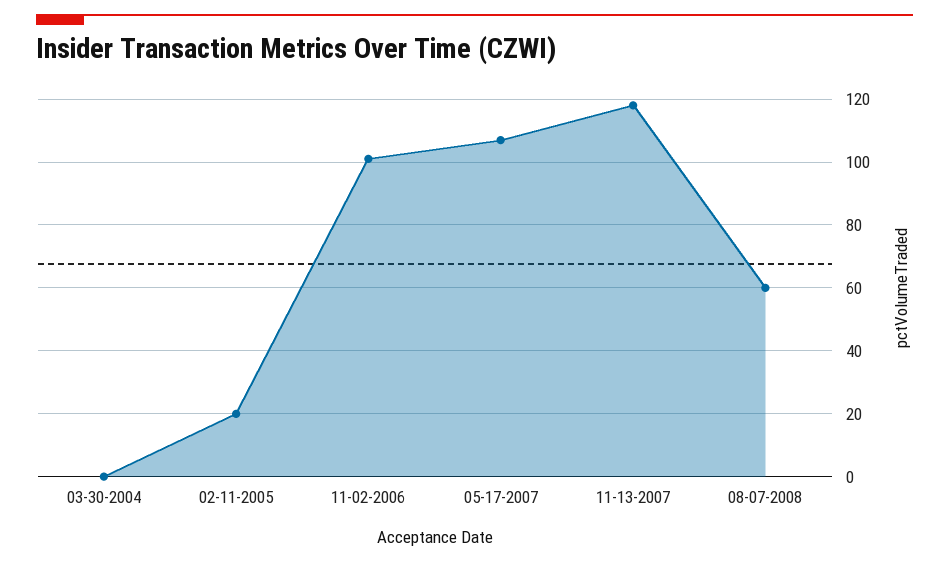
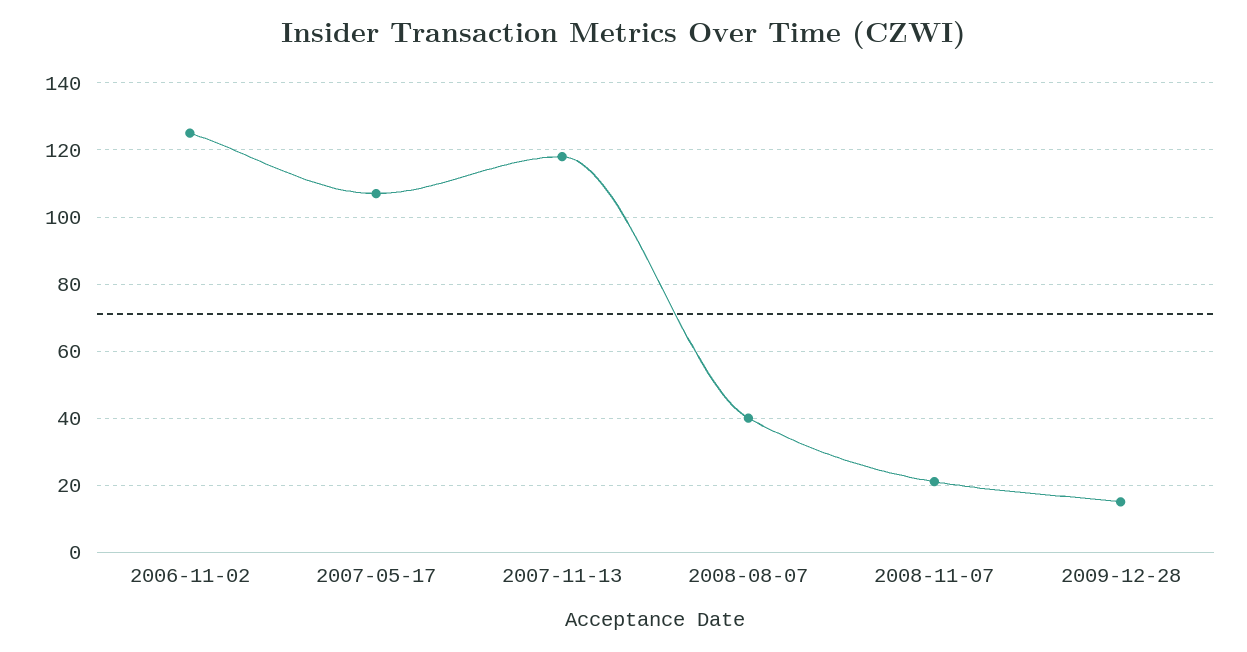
03-30-2004: 0 -> none
02-11-2005: 20 -> none
11-02-2006: 100 -> 125
08-07-2008: 60 -> 40
2008-11-07: none -> 20
2009-12-28: none -> 15

